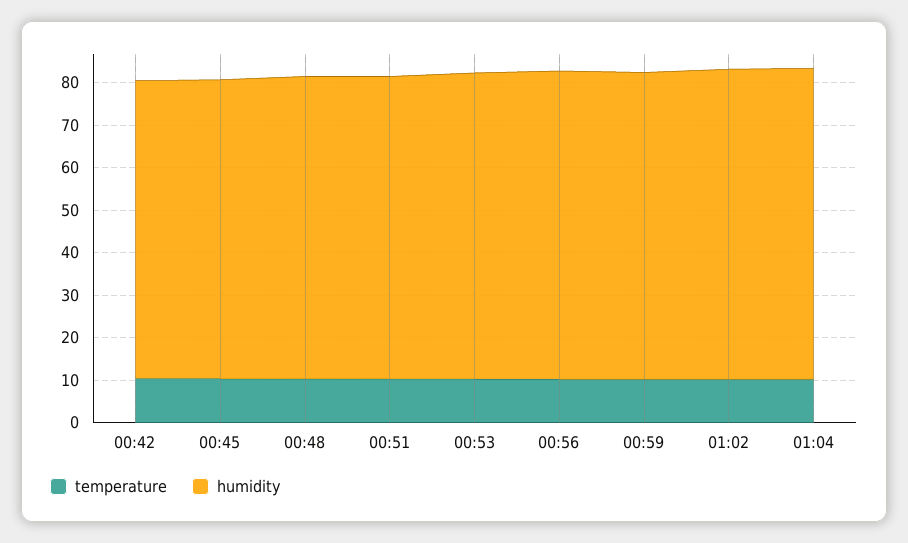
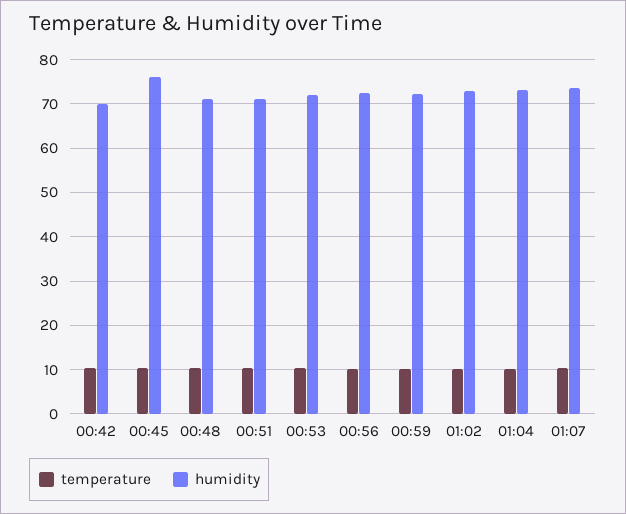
humidity, 00:45: 70 -> 76
temperature, 01:07: none -> 10
humidity, 01:07: none -> 74

